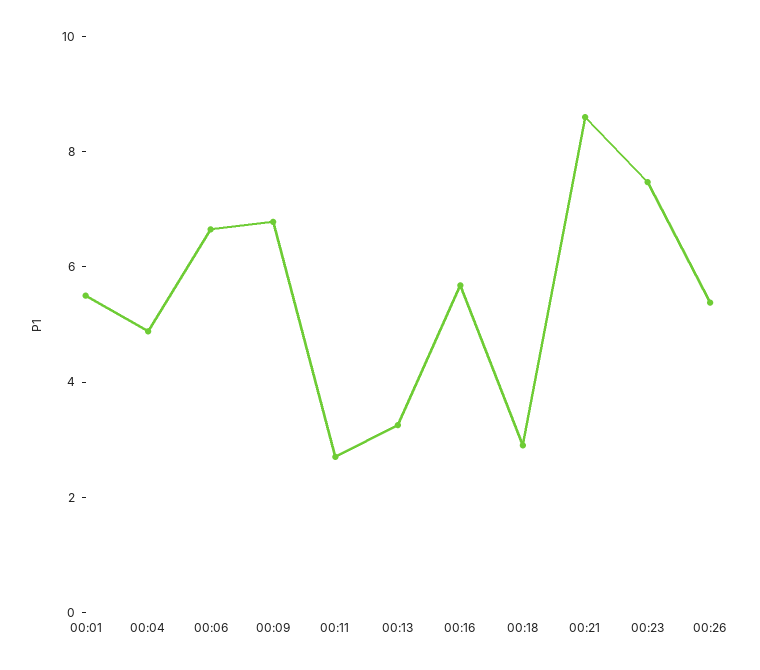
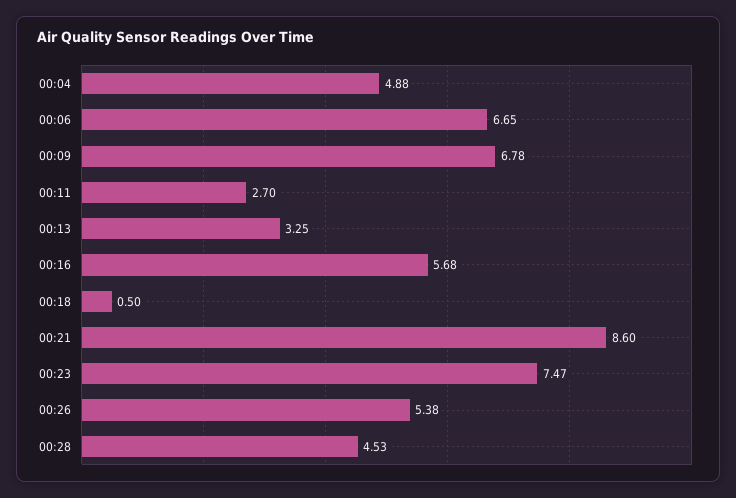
00:01: 5.5 -> none
00:18: 3 -> 0.5
00:28: none -> 4.53

